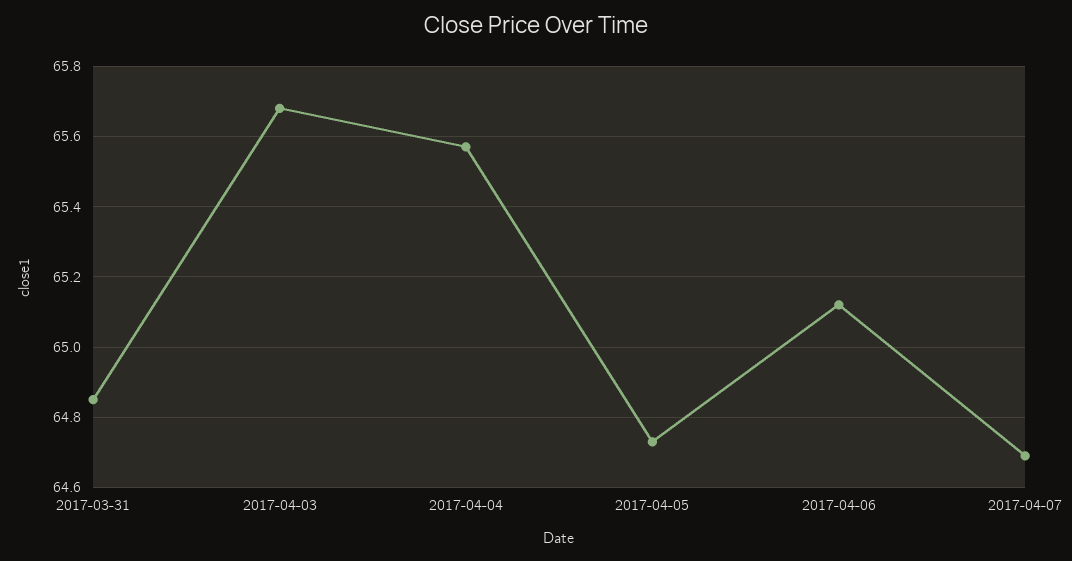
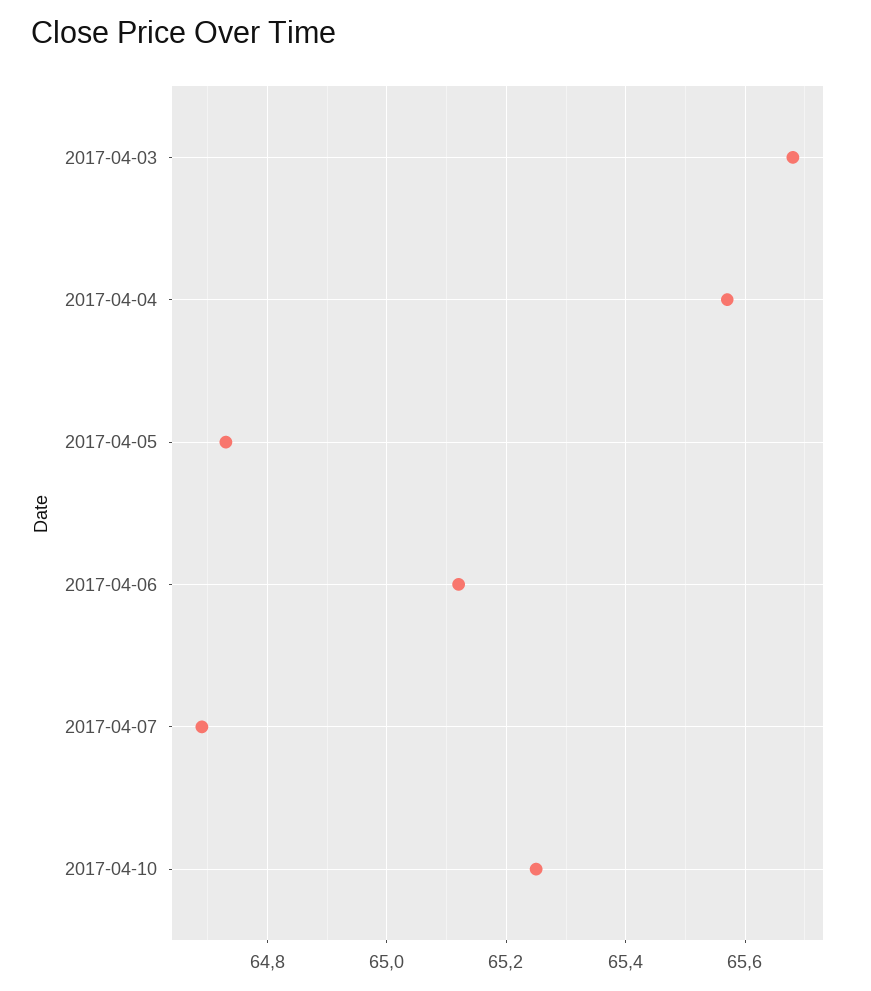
2017-03-31: 64.85 -> none
2017-04-10: none -> 65.25

